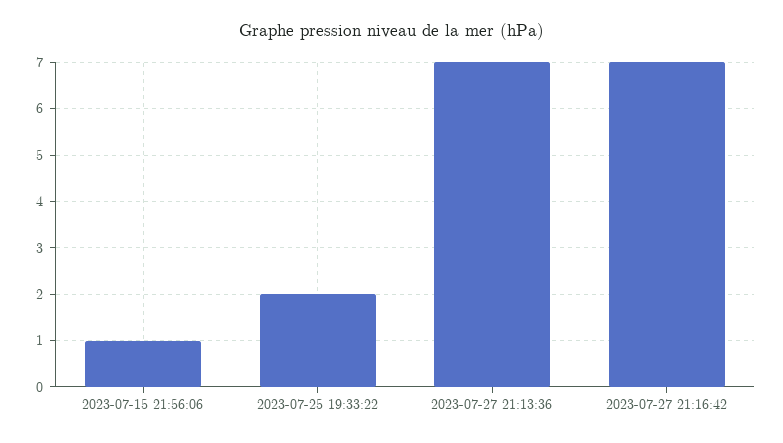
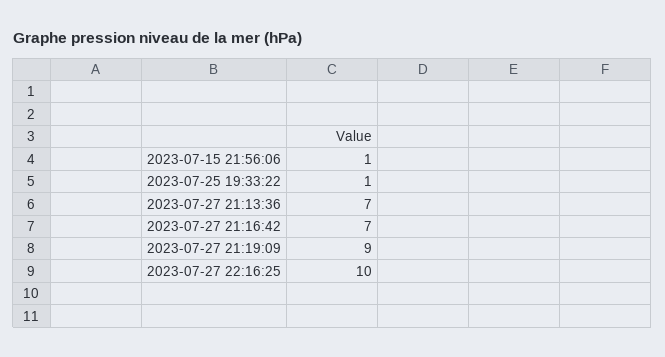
2023-07-25 19:33:22: 2 -> 1
2023-07-27 21:19:09: none -> 9
2023-07-27 22:16:25: none -> 10

